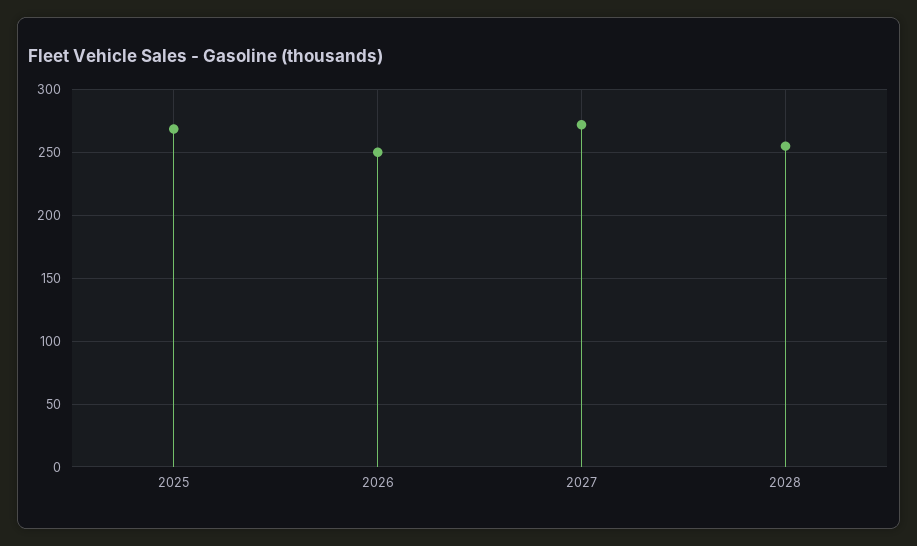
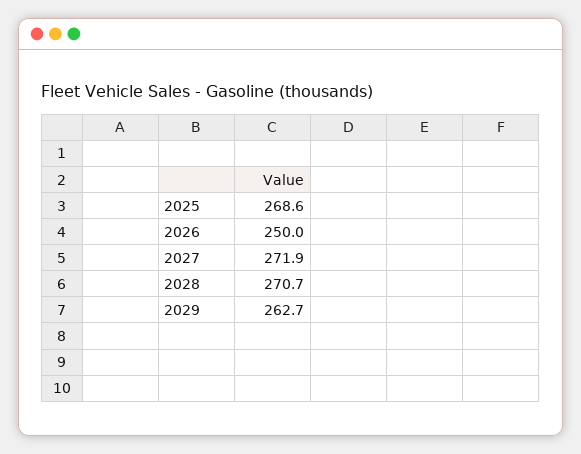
2028: 255 -> 270.7
2029: none -> 262.7

